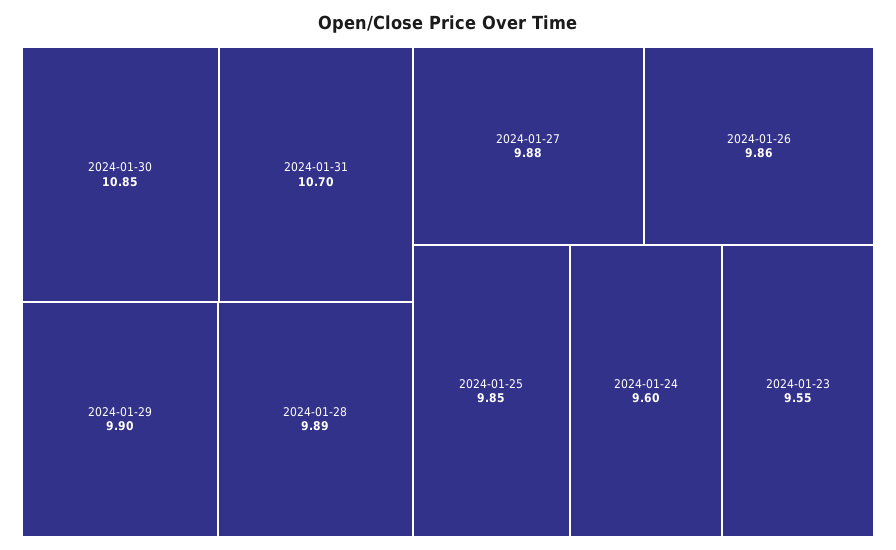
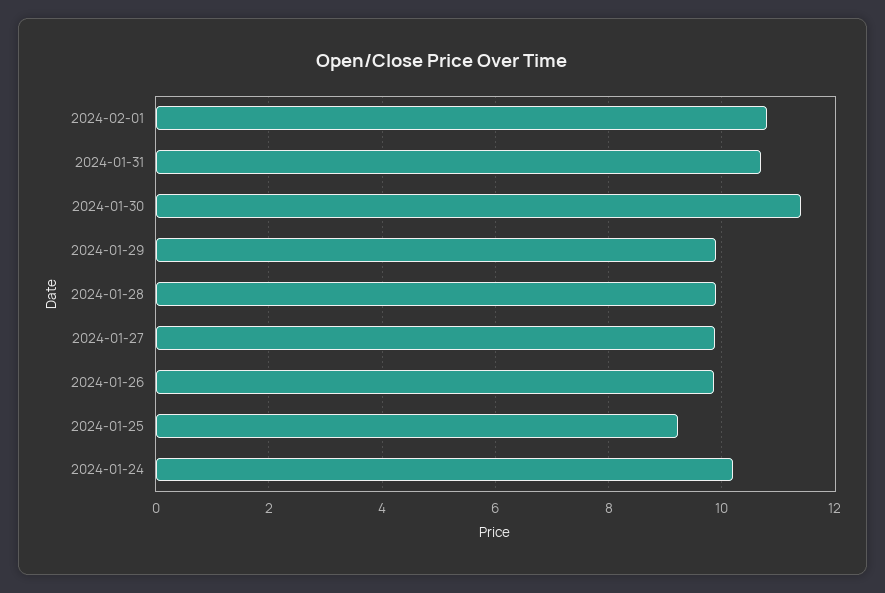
2024-01-30: 10.85 -> 11.4
2024-01-25: 9.85 -> 9.2
2024-01-24: 9.6 -> 10.2
2024-01-23: 9.55 -> none
2024-02-01: none -> 10.8

